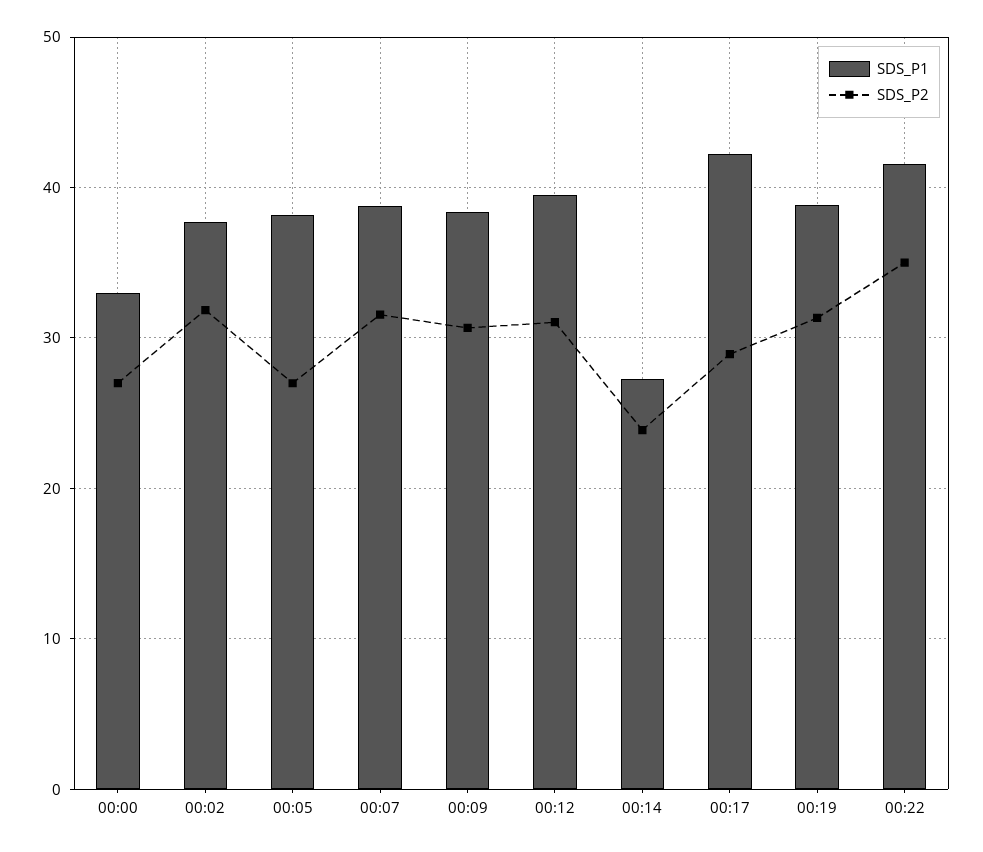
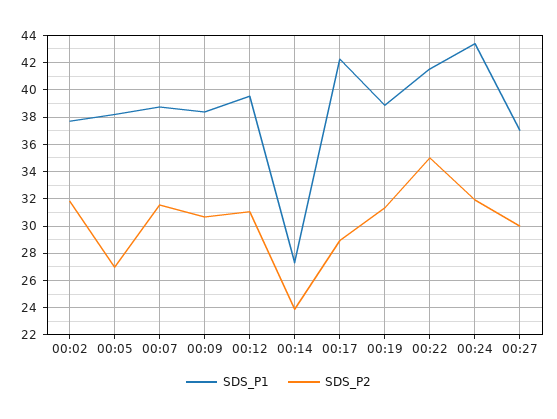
SDS_P1, 00:00: 33 -> none
SDS_P2, 00:00: 27 -> none
SDS_P1, 00:24: none -> 43.5
SDS_P2, 00:24: none -> 32
SDS_P1, 00:27: none -> 37
SDS_P2, 00:27: none -> 30

